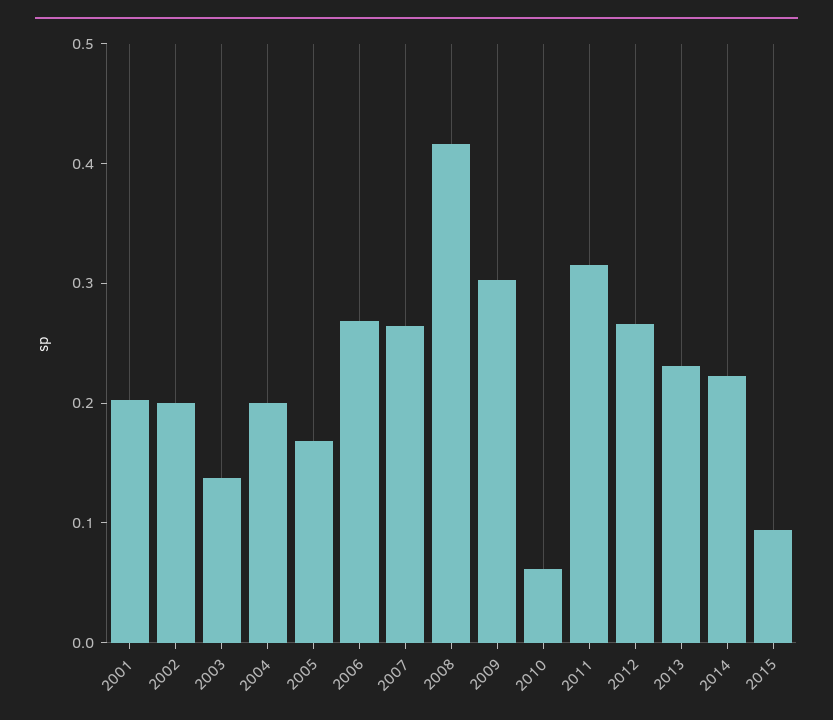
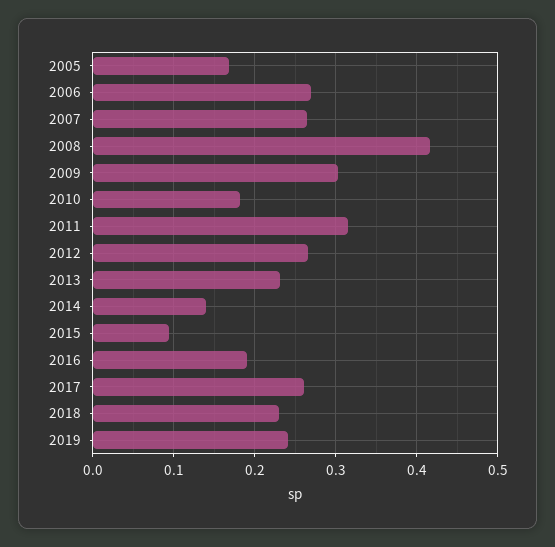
2001: 0.2 -> none
2002: 0.2 -> none
2003: 0.14 -> none
2004: 0.2 -> none
2010: 0.06 -> 0.18
2014: 0.22 -> 0.14
2016: none -> 0.19
2017: none -> 0.26
2018: none -> 0.23
2019: none -> 0.24

